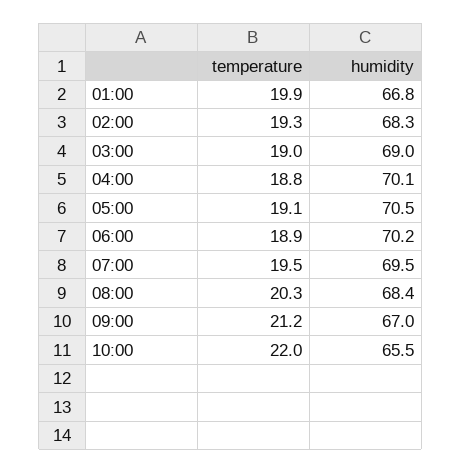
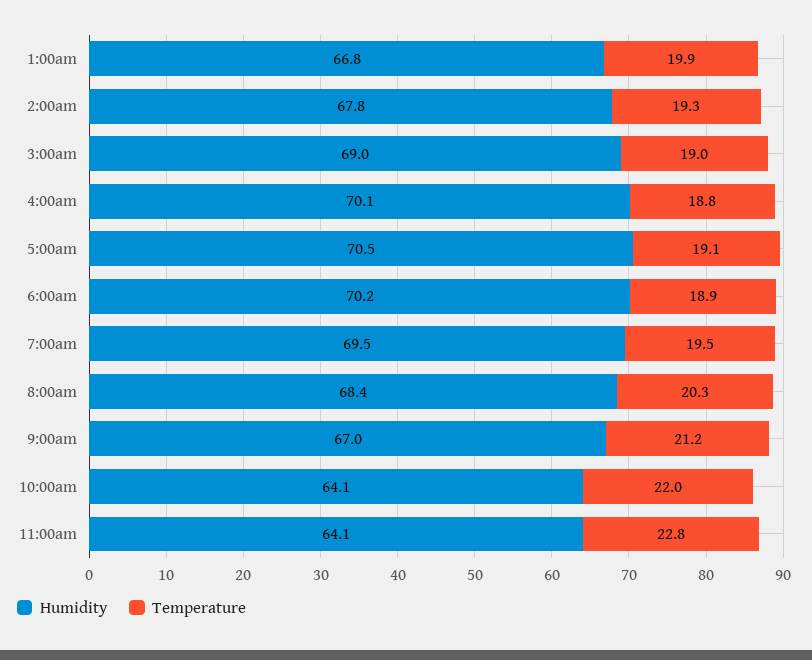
humidity, 02:00: 68.3 -> 67.8
humidity, 10:00: 65.5 -> 64.1
humidity, 11:00am: none -> 64.1
temperature, 11:00am: none -> 22.8

